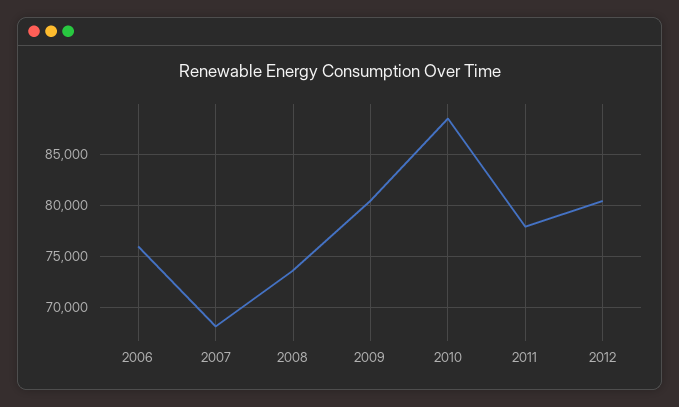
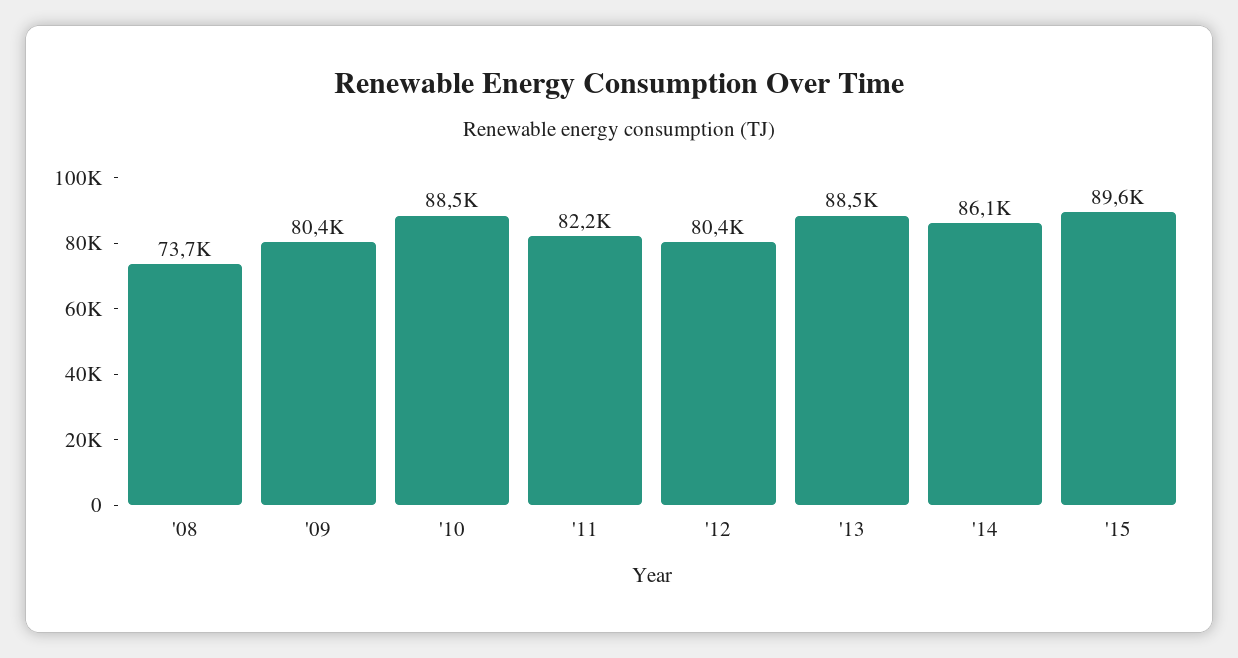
2006: 76000 -> none
2007: 68000 -> none
2011: 78000 -> 82200
'13: none -> 88500
'14: none -> 86100
'15: none -> 89600

